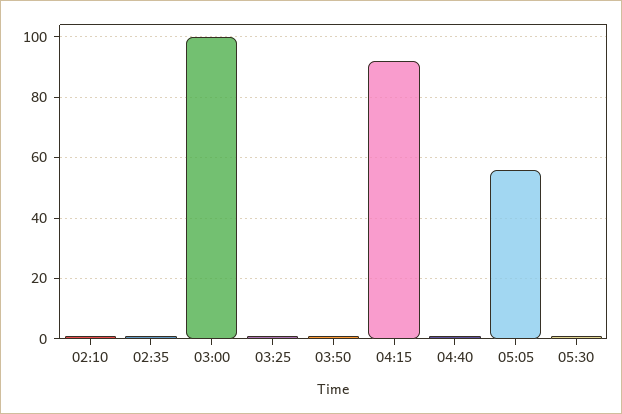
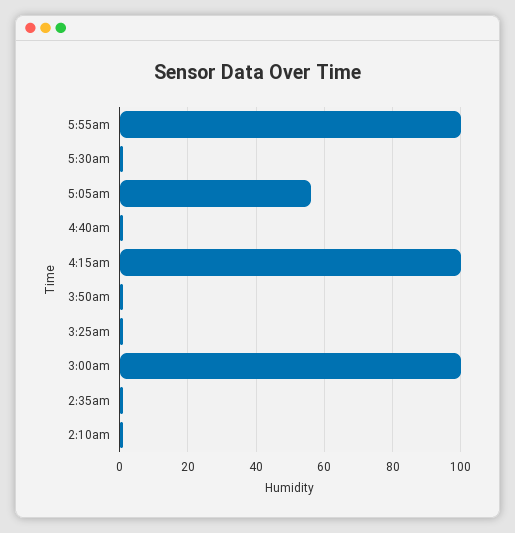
04:15: 92 -> 100
5:55am: none -> 100

